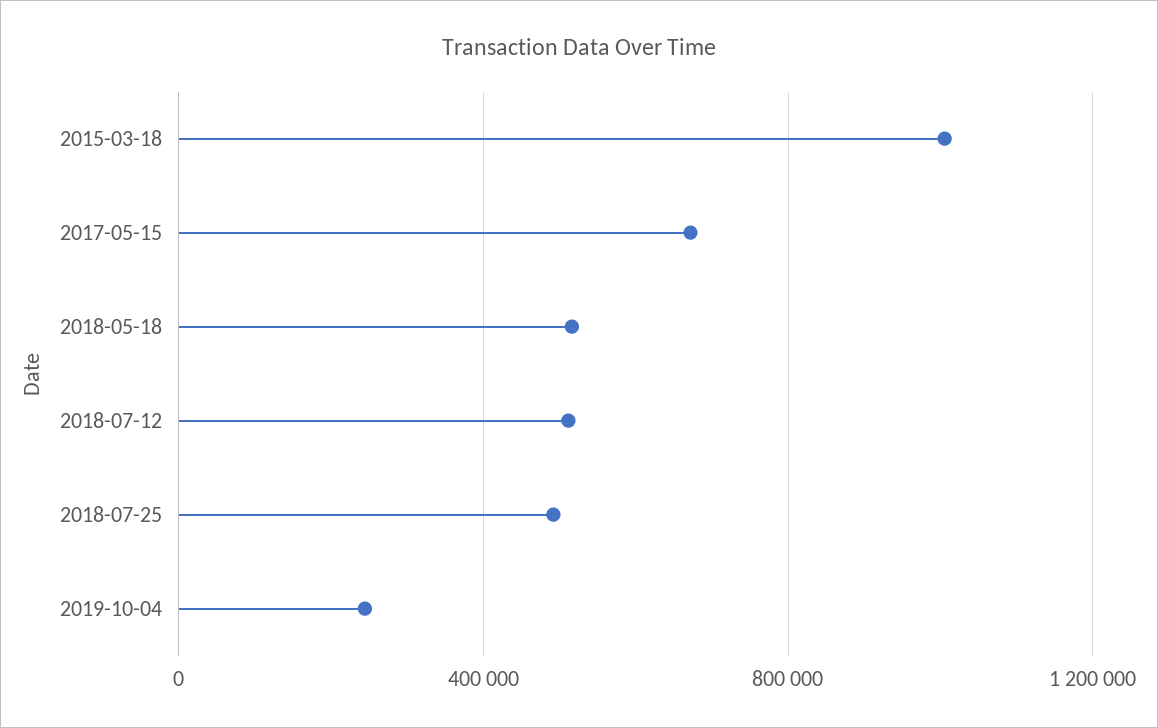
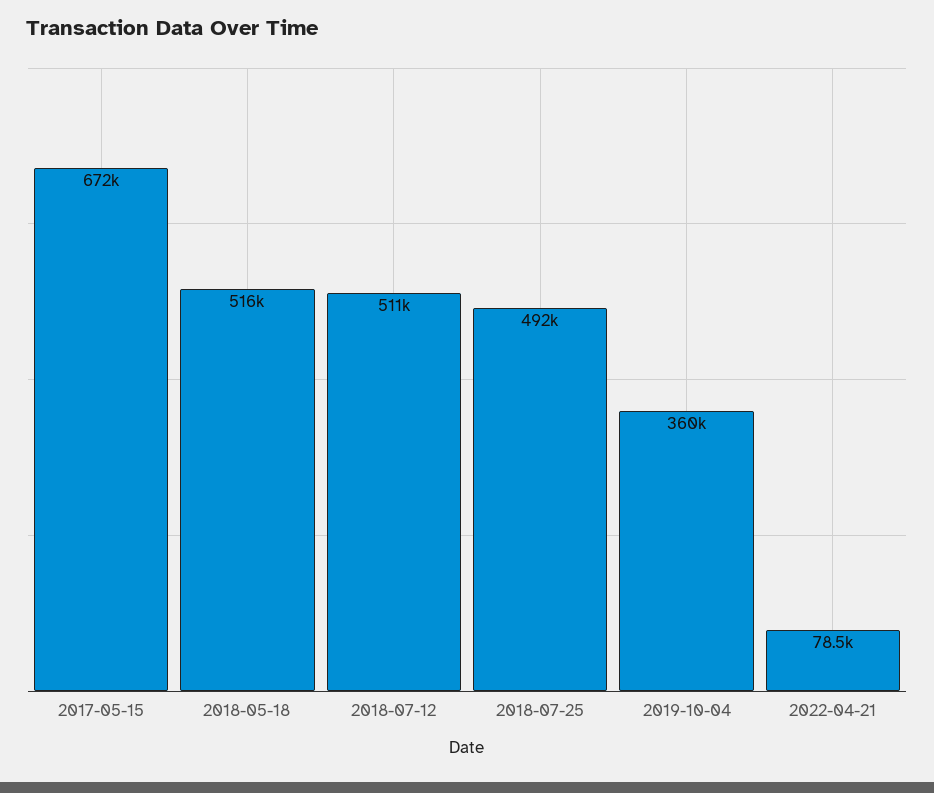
2015-03-18: 1000000 -> none
2019-10-04: 250000 -> 360000
2022-04-21: none -> 78500

